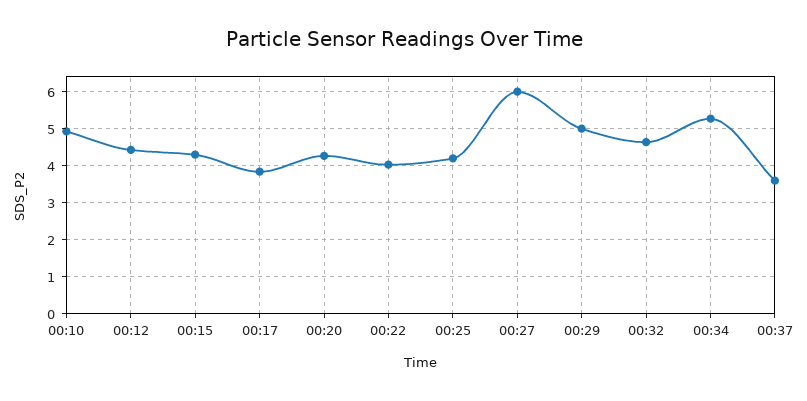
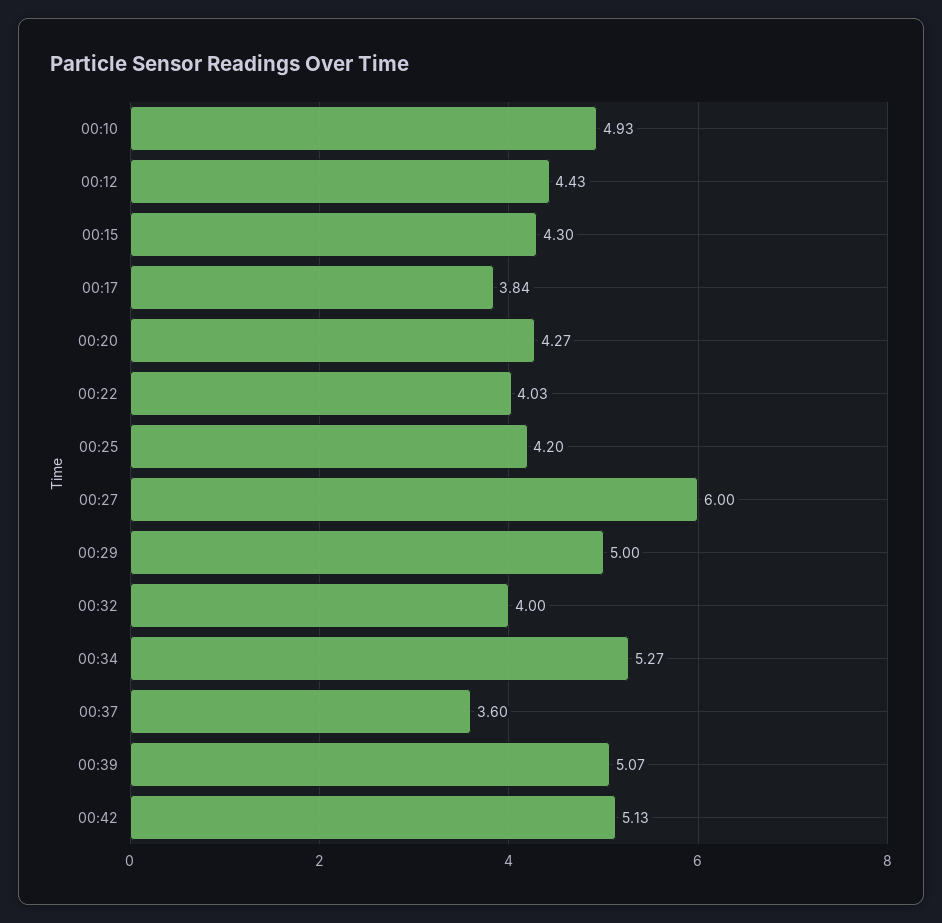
00:32: 4.6 -> 4
00:39: none -> 5.07
00:42: none -> 5.13

